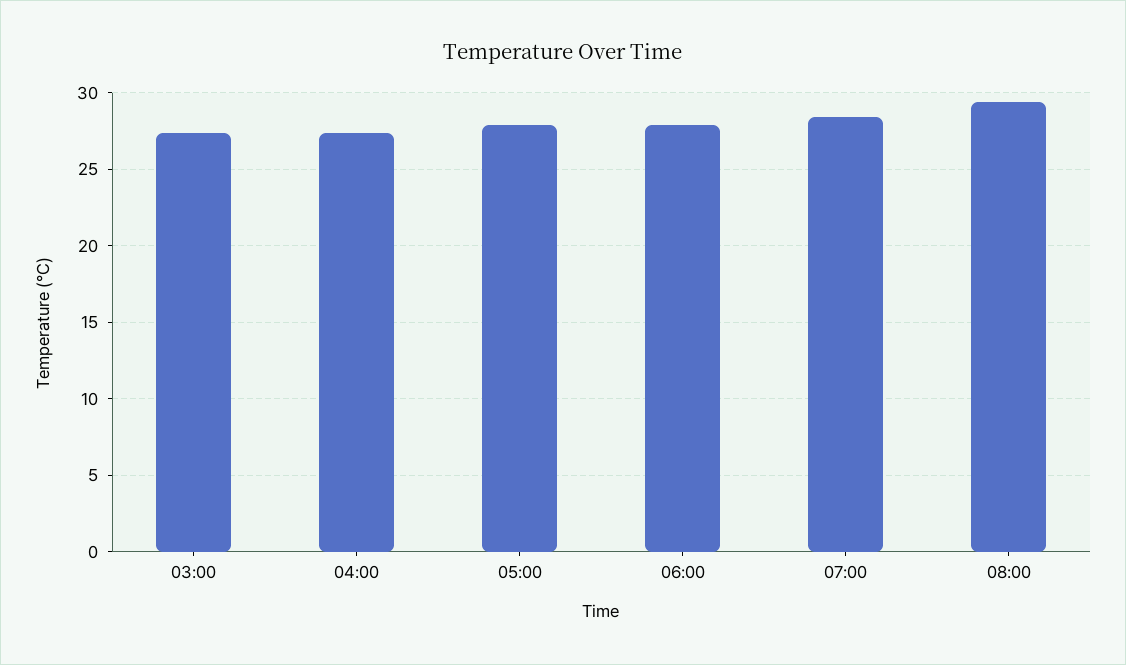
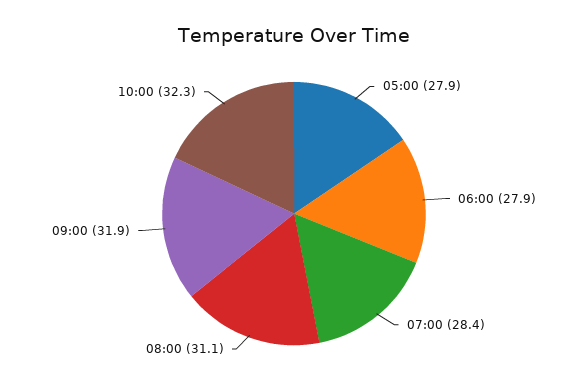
03:00: 27.5 -> none
04:00: 27.5 -> none
08:00: 29.5 -> 31.1
09:00: none -> 31.9
10:00: none -> 32.3

